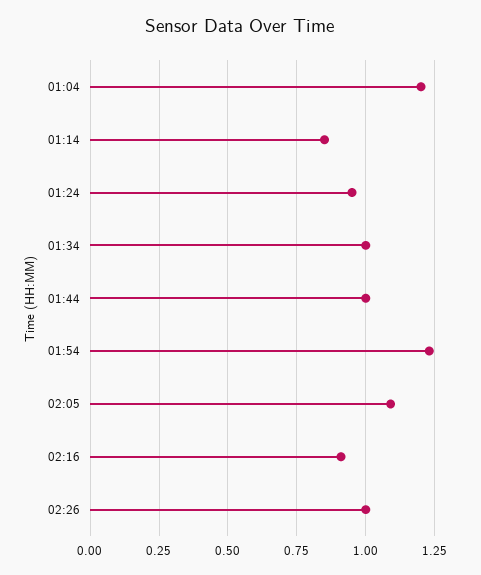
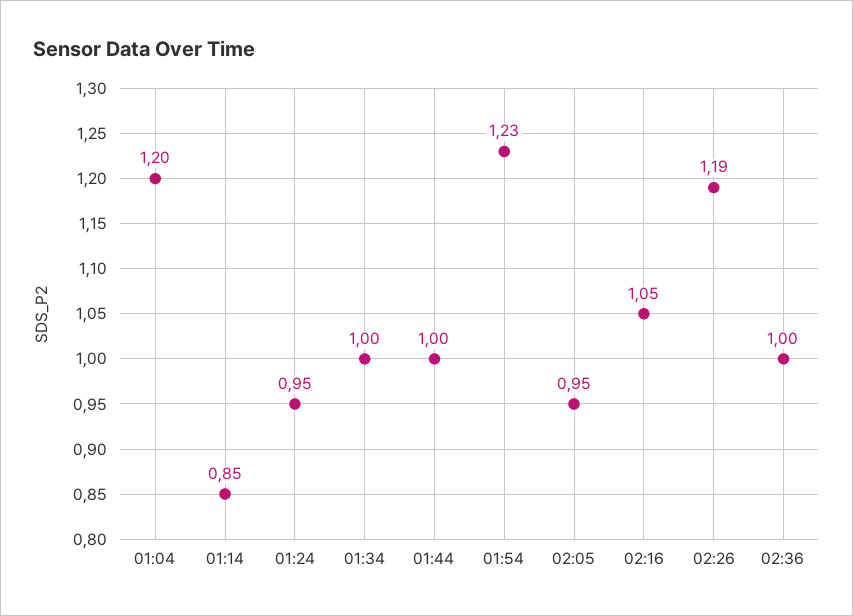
02:05: 1.1 -> 0.95
02:16: 0.9 -> 1.05
02:26: 1 -> 1.19
02:36: none -> 1

